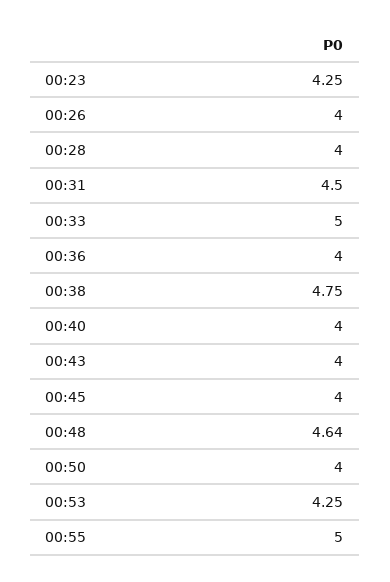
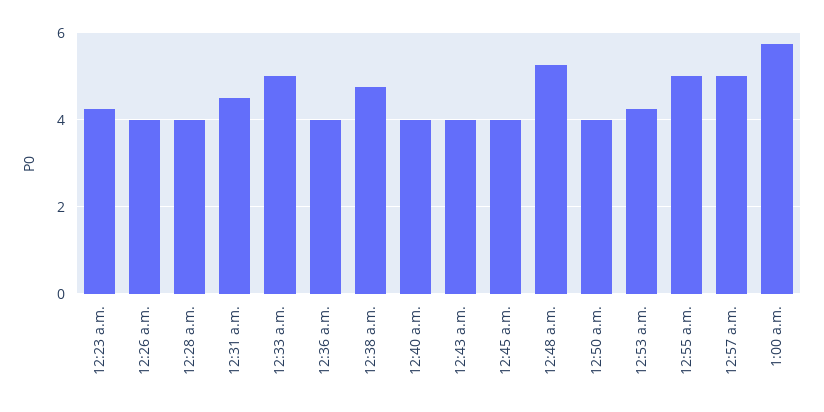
00:48: 4.64 -> 5.2
12:57 a.m.: none -> 5
1:00 a.m.: none -> 5.8

